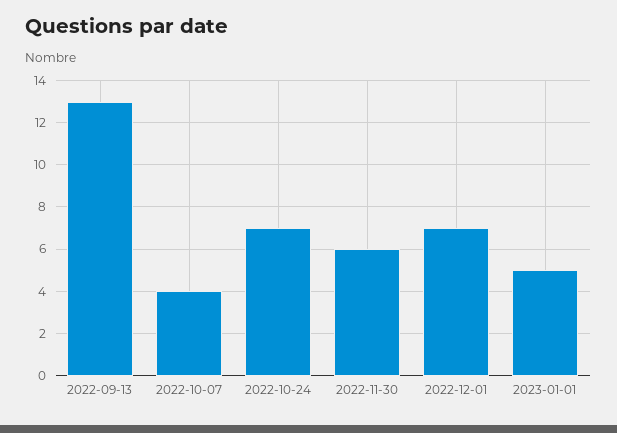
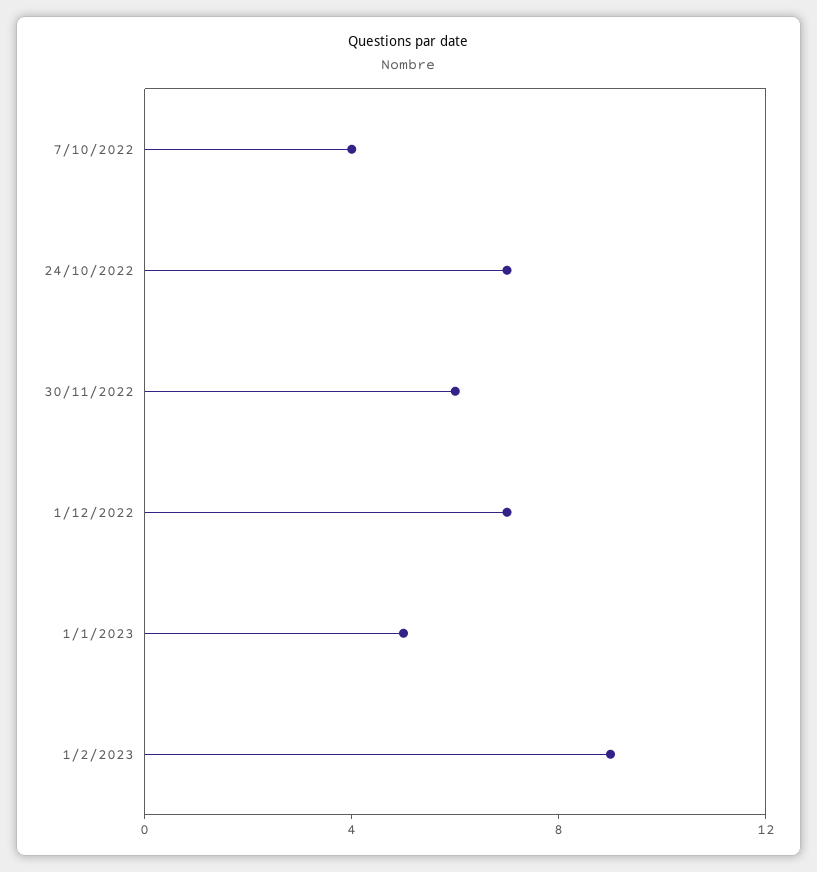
2022-09-13: 13 -> none
1/2/2023: none -> 9

